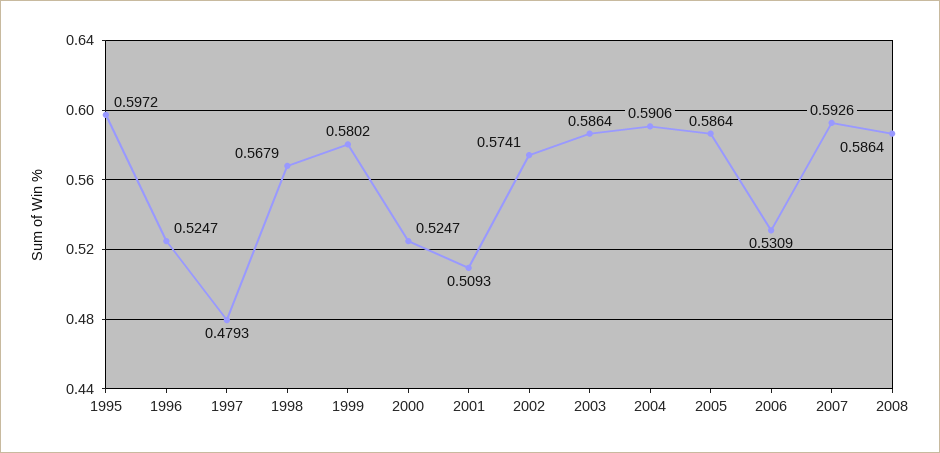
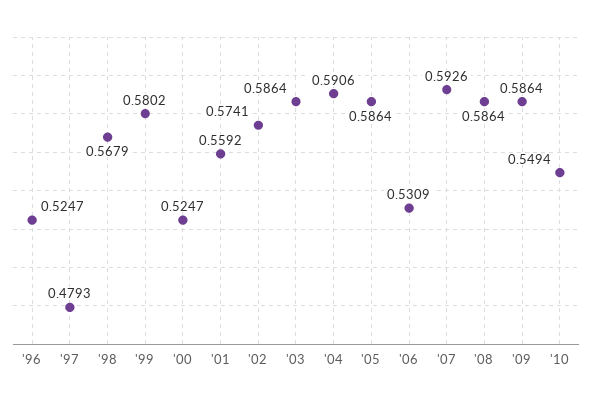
1995: 0.5972 -> none
2001: 0.5093 -> 0.5592
'09: none -> 0.5864
'10: none -> 0.5494

